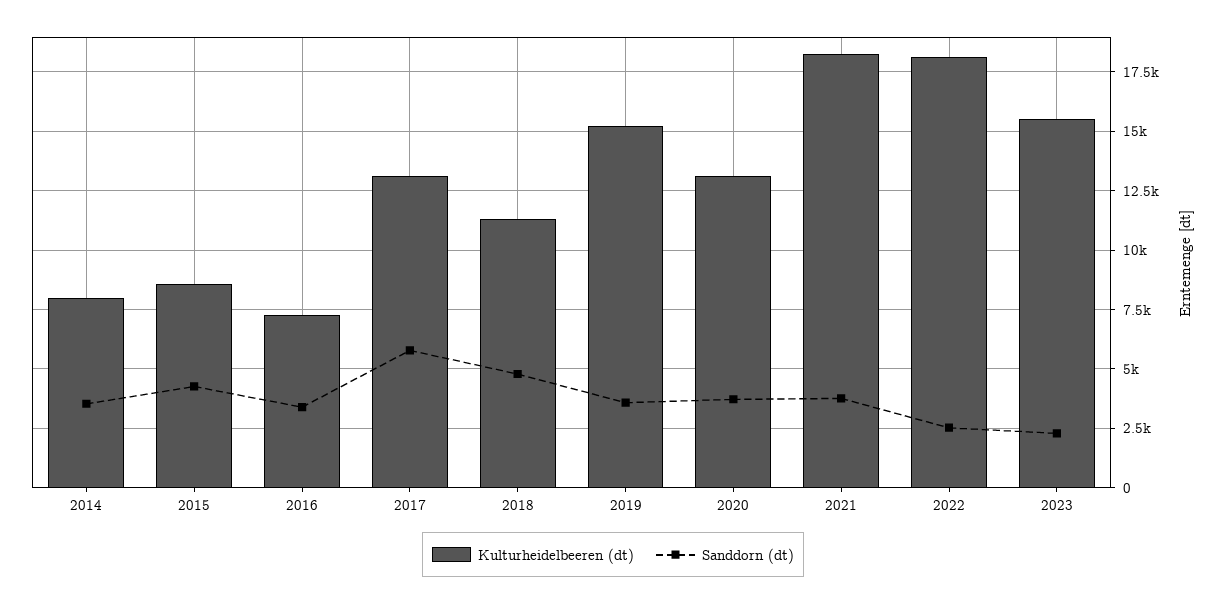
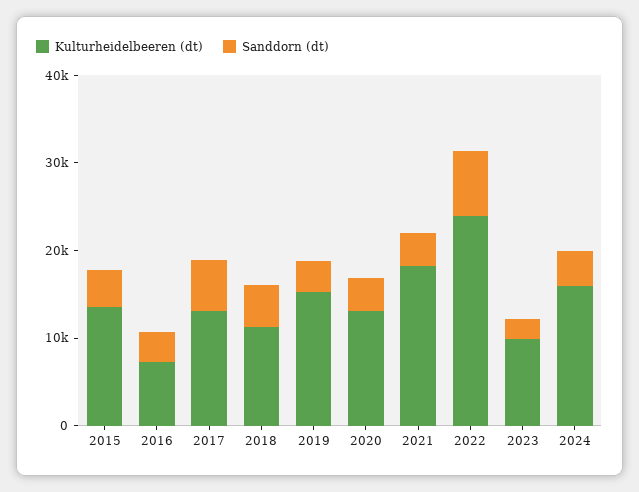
Kulturheidelbeeren (dt), 2014: 8000 -> none
Sanddorn (dt), 2014: 3500 -> none
Kulturheidelbeeren (dt), 2015: 8500 -> 14000
Kulturheidelbeeren (dt), 2022: 18000 -> 24000
Sanddorn (dt), 2022: 2500 -> 8000
Kulturheidelbeeren (dt), 2023: 15500 -> 10000
Kulturheidelbeeren (dt), 2024: none -> 16000
Sanddorn (dt), 2024: none -> 4000

